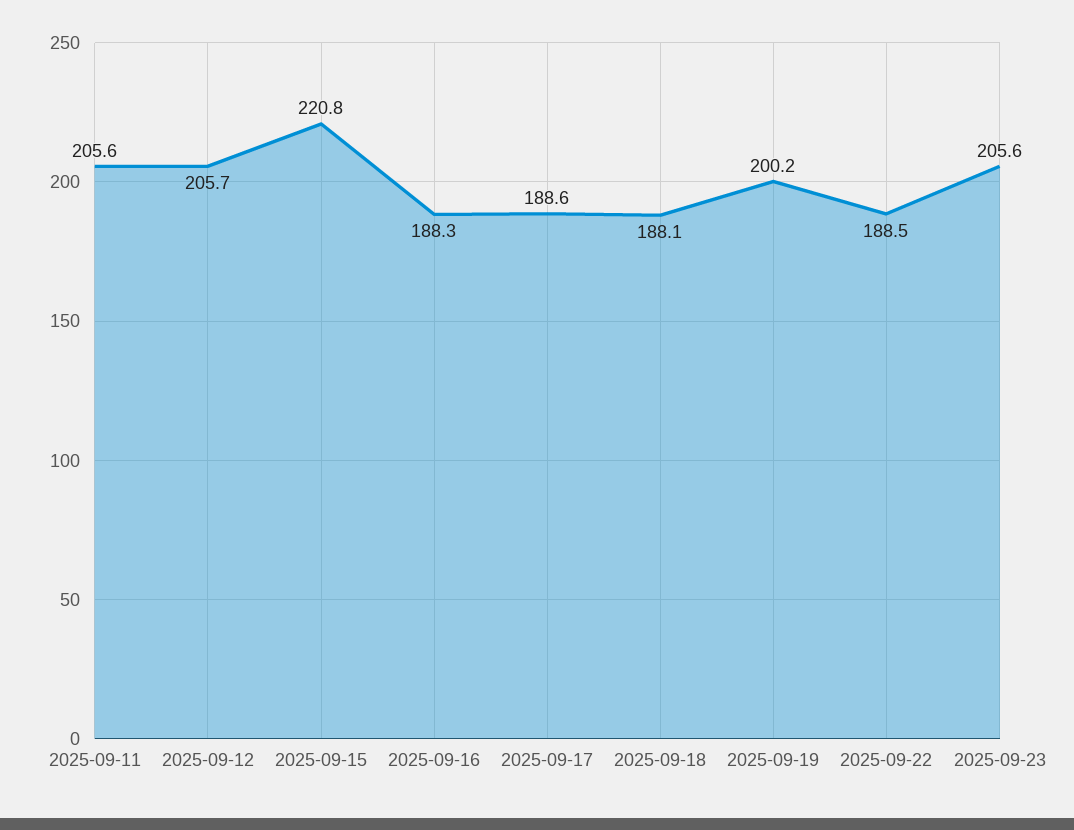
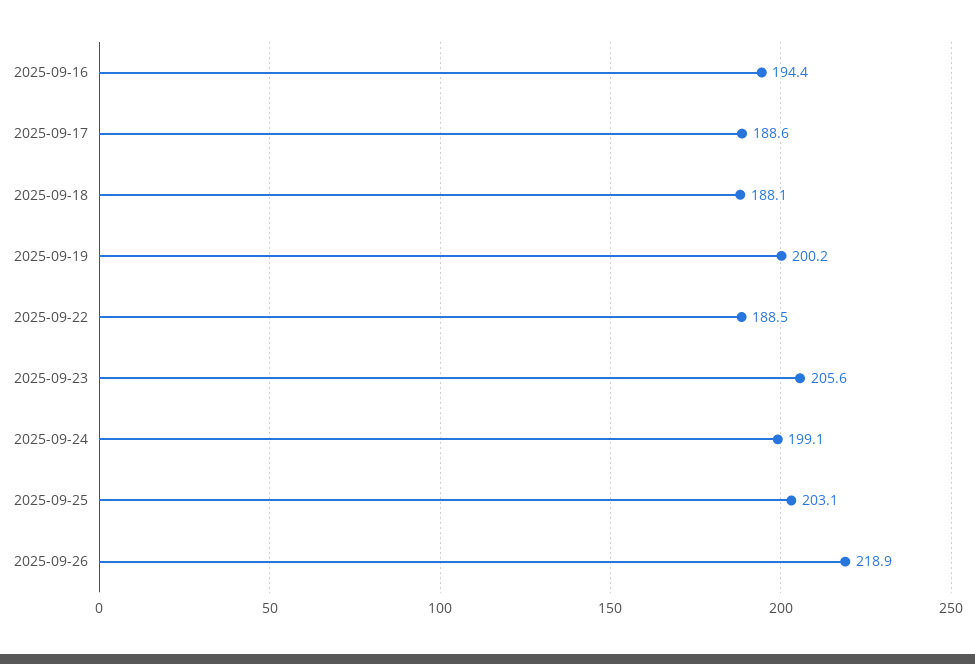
2025-09-11: 205.6 -> none
2025-09-12: 205.7 -> none
2025-09-15: 220.8 -> none
2025-09-16: 188.3 -> 194.4
2025-09-24: none -> 199.1
2025-09-25: none -> 203.1
2025-09-26: none -> 218.9

